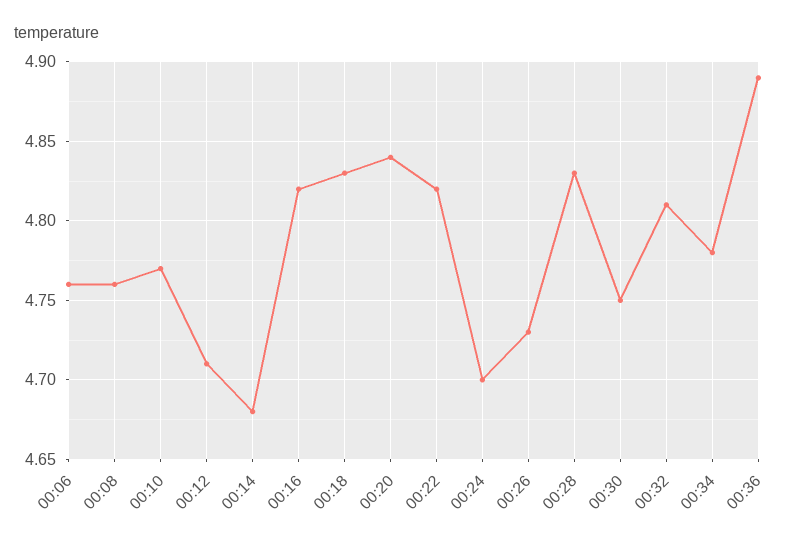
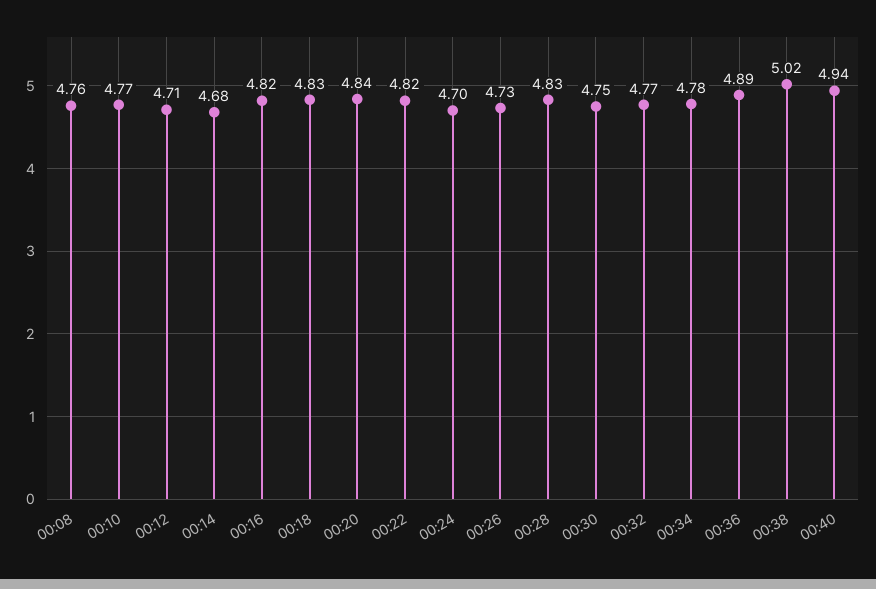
00:06: 4.76 -> none
00:32: 4.81 -> 4.77
00:38: none -> 5.02
00:40: none -> 4.94

